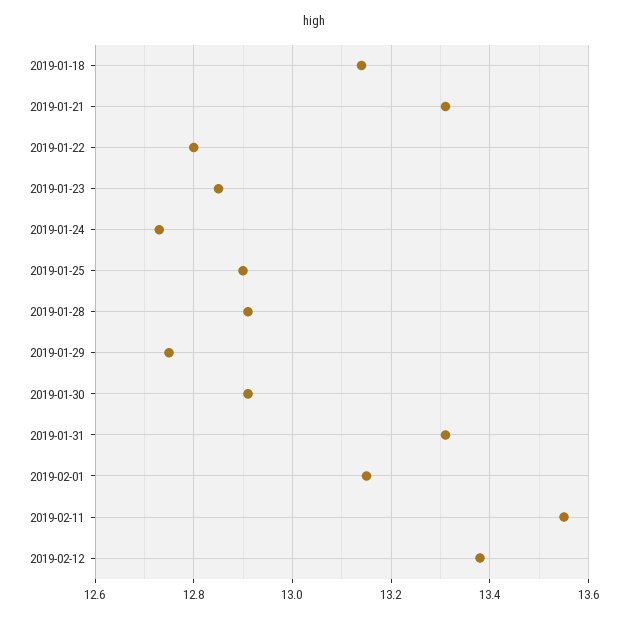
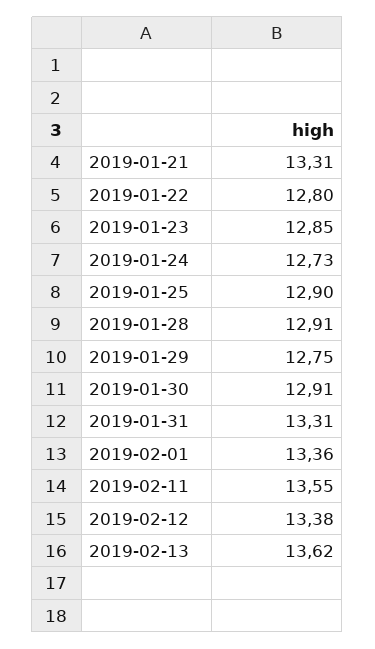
2019-01-18: 13.15 -> none
2019-02-01: 13.15 -> 13.36
2019-02-13: none -> 13.62

